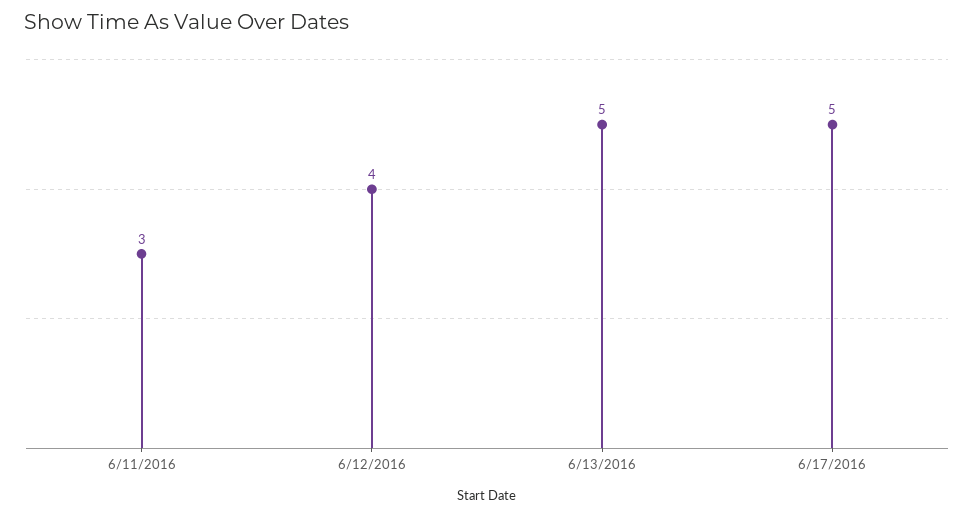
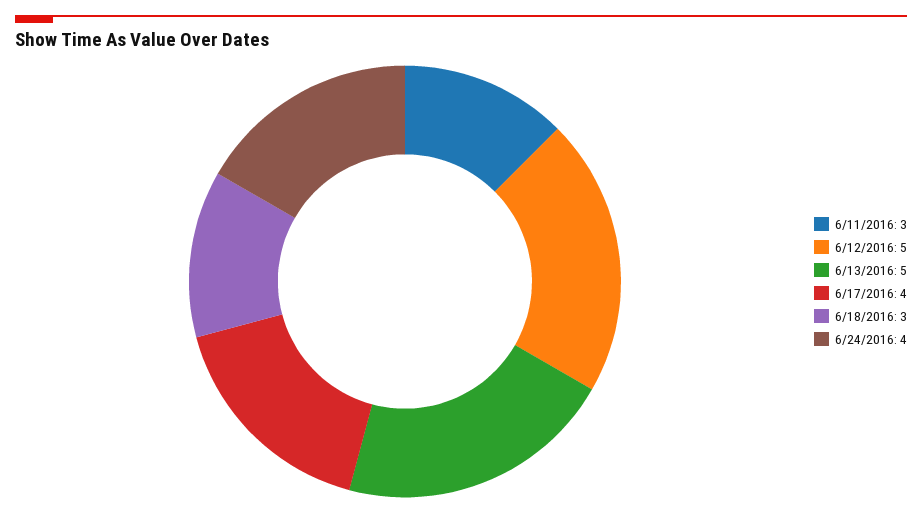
6/12/2016: 4 -> 5
6/17/2016: 5 -> 4
6/18/2016: none -> 3
6/24/2016: none -> 4

